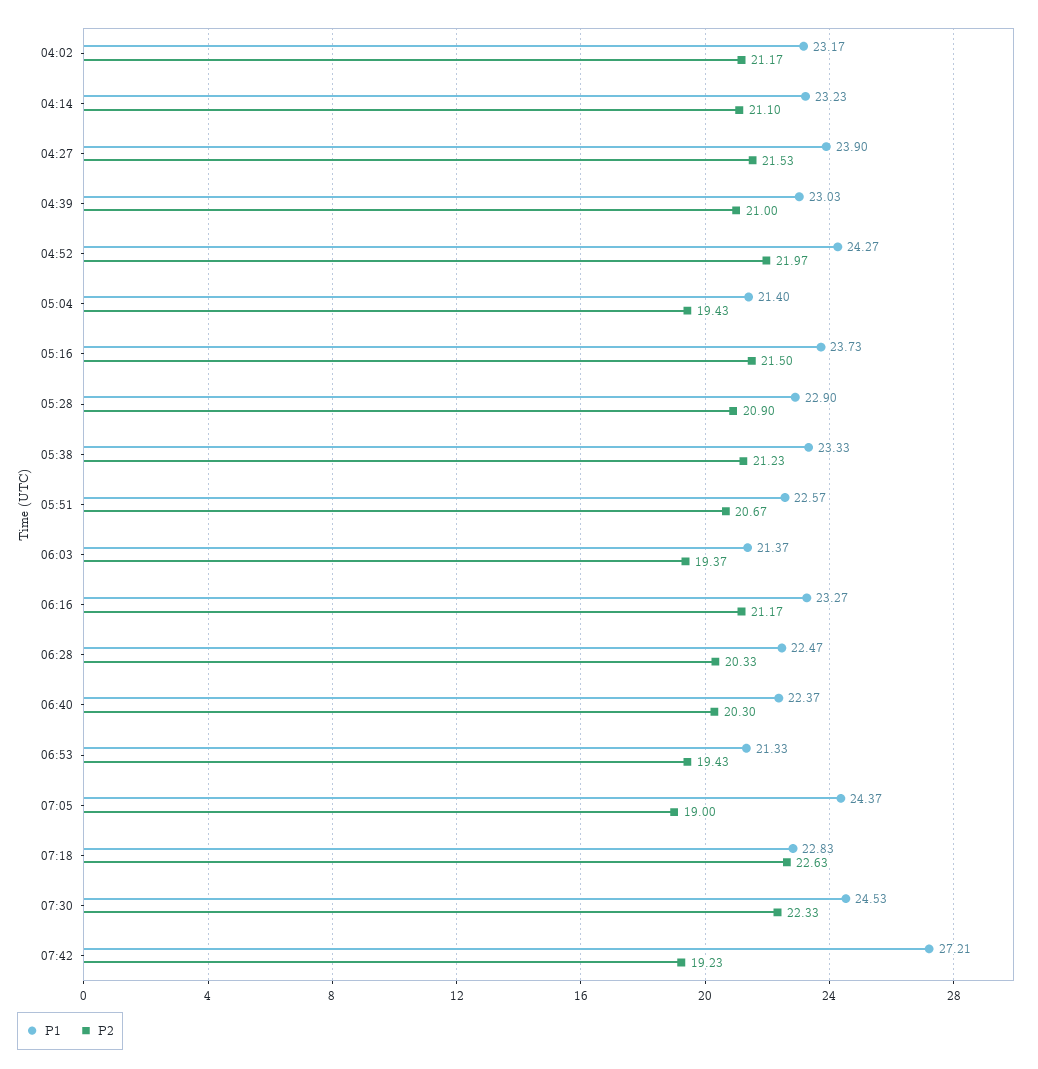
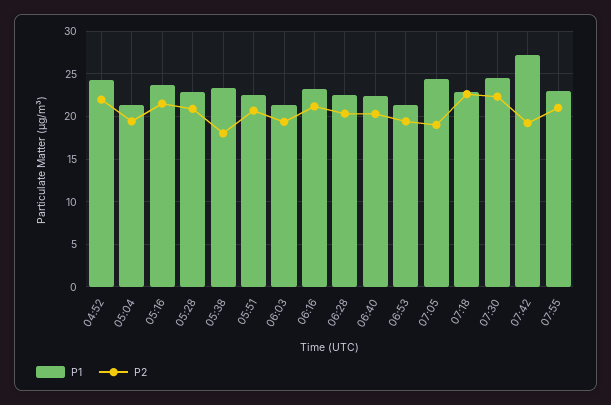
P1, 04:02: 23.17 -> none
P2, 04:02: 21.17 -> none
P1, 04:14: 23.23 -> none
P2, 04:14: 21.1 -> none
P1, 04:27: 23.9 -> none
P2, 04:27: 21.53 -> none
P1, 04:39: 23.03 -> none
P2, 04:39: 21 -> none
P2, 05:38: 21.23 -> 18
P1, 07:55: none -> 23
P2, 07:55: none -> 21

